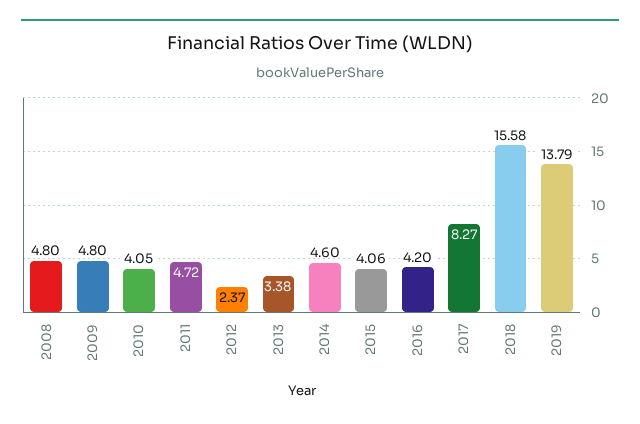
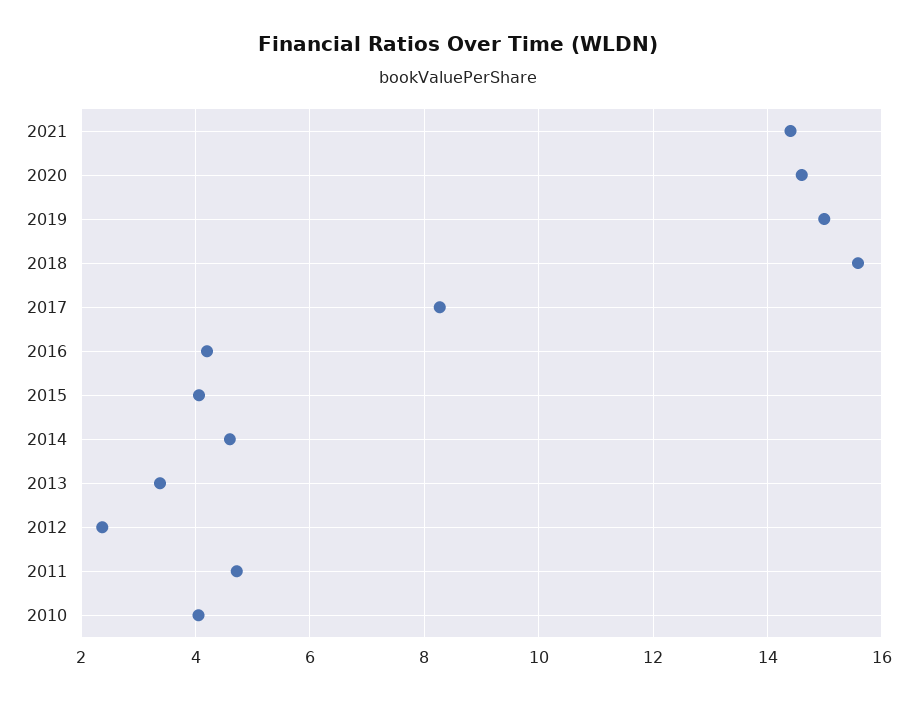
2008: 4.8 -> none
2009: 4.8 -> none
2019: 13.79 -> 15
2021: none -> 14.4
2020: none -> 14.6

